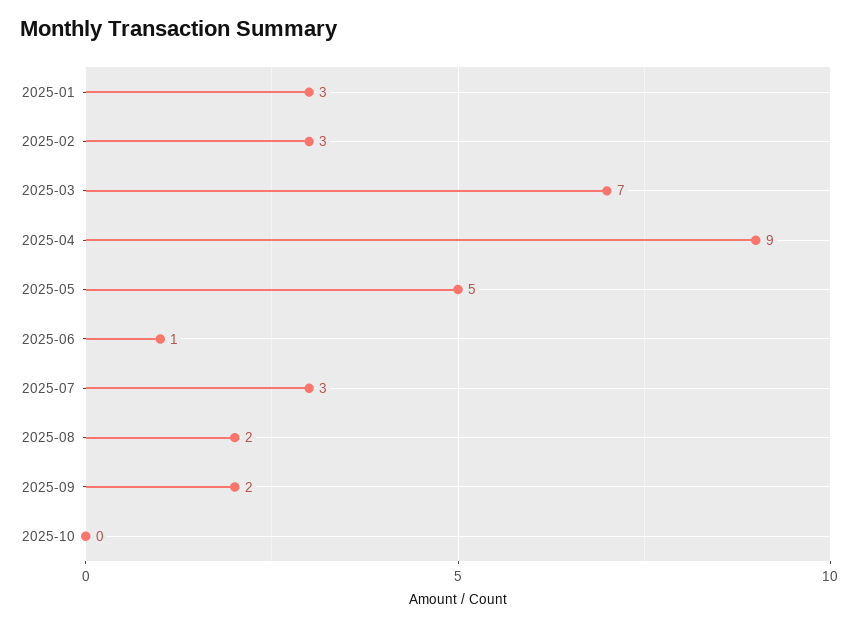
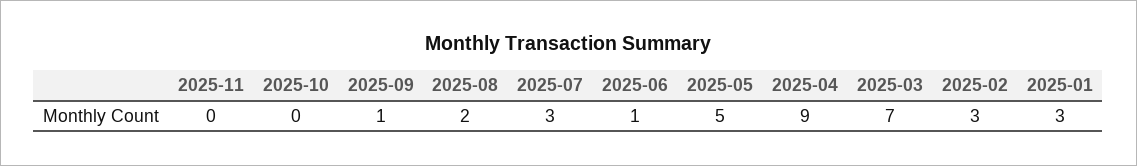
2025-09: 2 -> 1
2025-11: none -> 0

